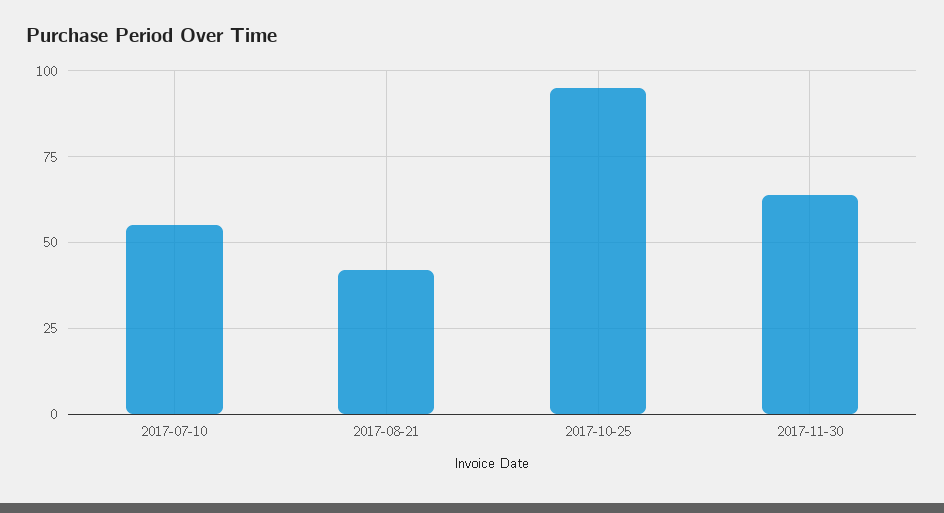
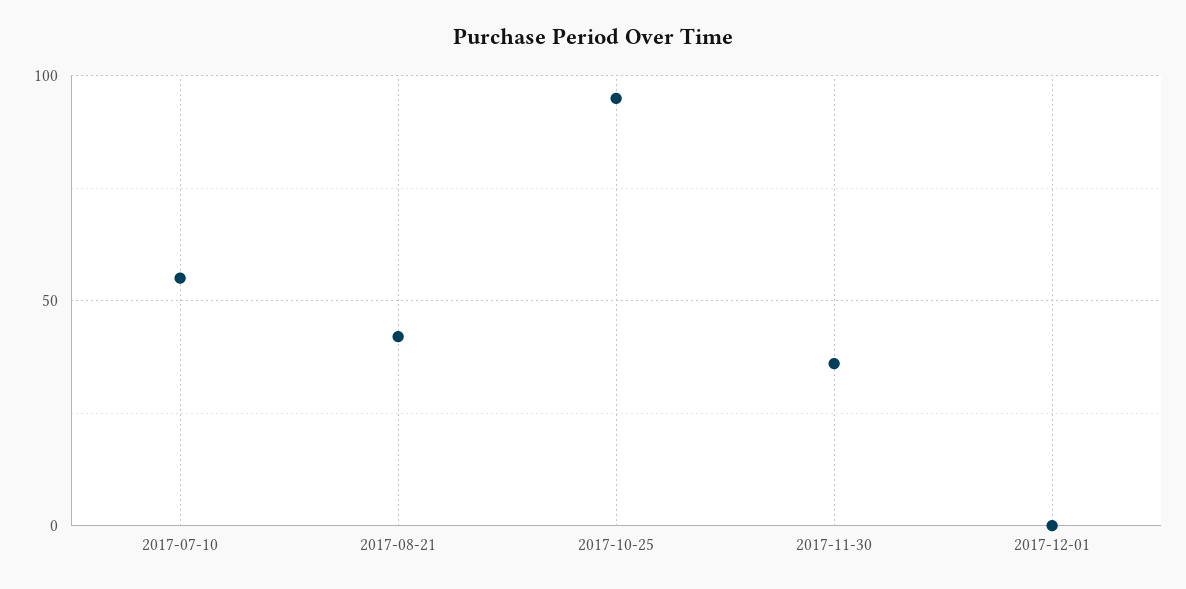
2017-11-30: 65 -> 35
2017-12-01: none -> 0

